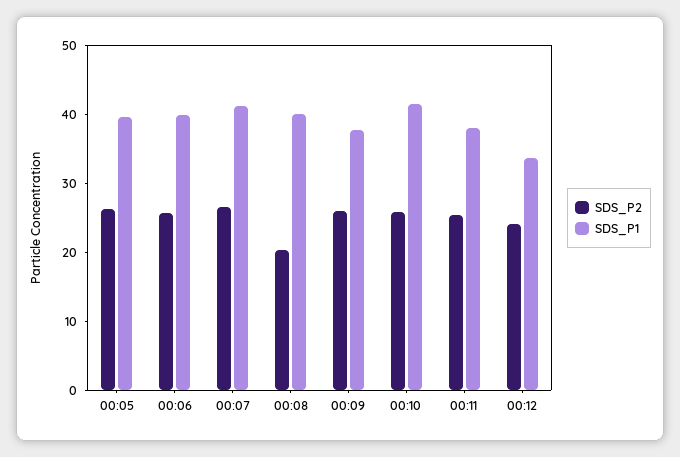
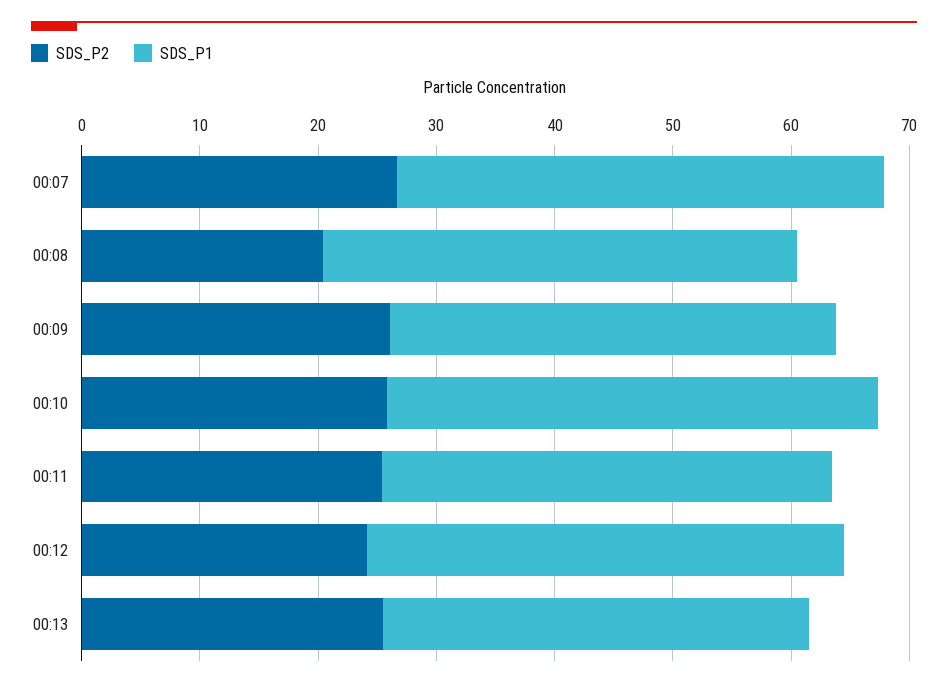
SDS_P2, 00:05: 26 -> none
SDS_P1, 00:05: 40 -> none
SDS_P2, 00:06: 26 -> none
SDS_P1, 00:06: 40 -> none
SDS_P1, 00:12: 34 -> 40
SDS_P2, 00:13: none -> 26
SDS_P1, 00:13: none -> 36

